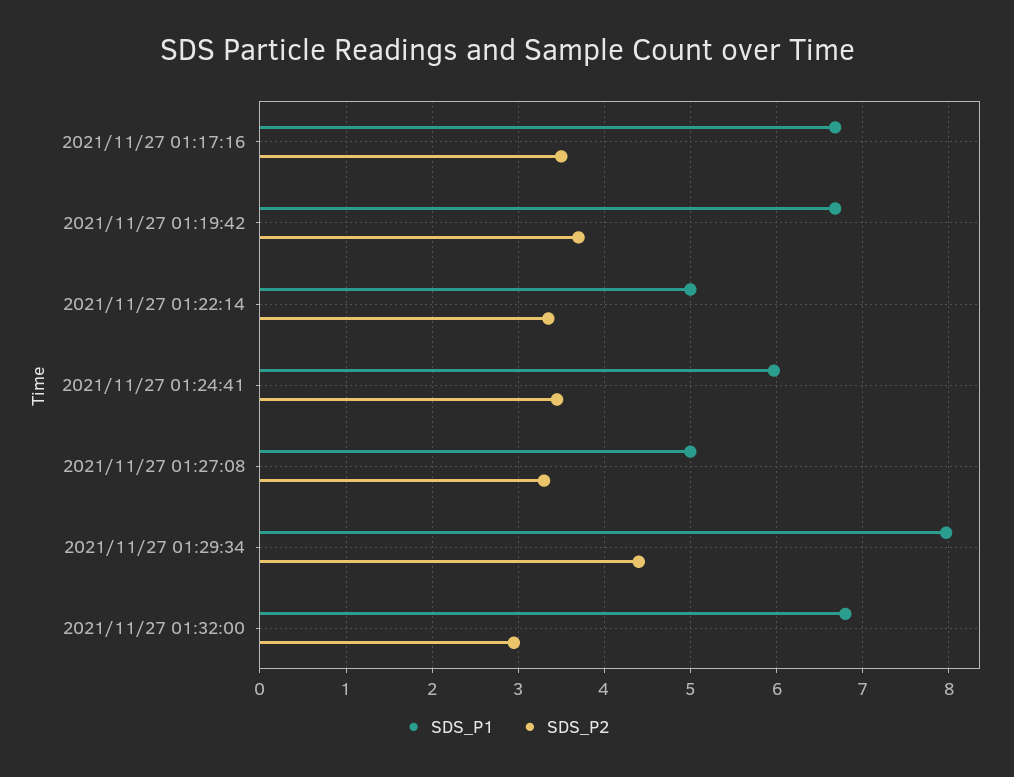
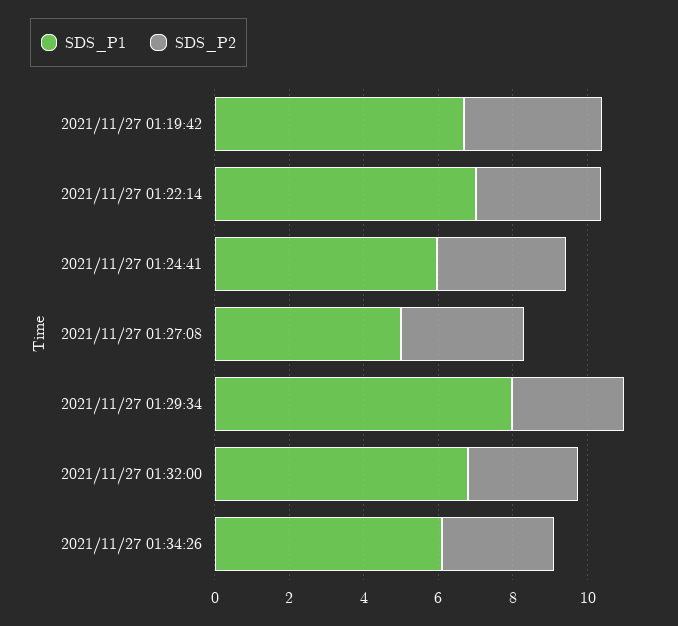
SDS_P1, 2021/11/27 01:17:16: 6.7 -> none
SDS_P2, 2021/11/27 01:17:16: 3.5 -> none
SDS_P1, 2021/11/27 01:22:14: 5 -> 7
SDS_P2, 2021/11/27 01:29:34: 4.4 -> 3
SDS_P1, 2021/11/27 01:34:26: none -> 6
SDS_P2, 2021/11/27 01:34:26: none -> 3

